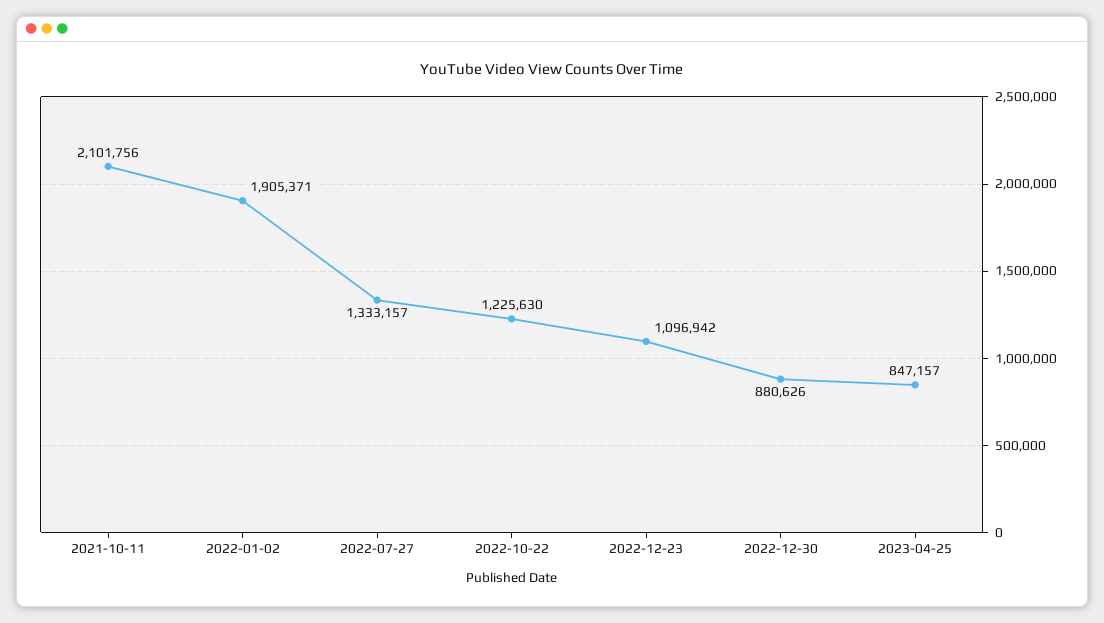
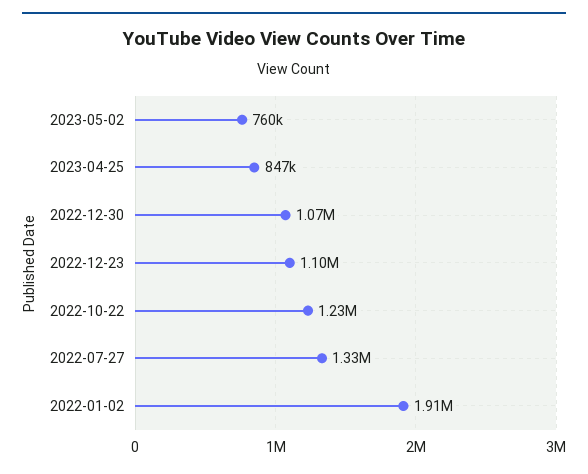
2021-10-11: 2101756 -> none
2022-12-30: 880626 -> 1070000
2023-05-02: none -> 760000

